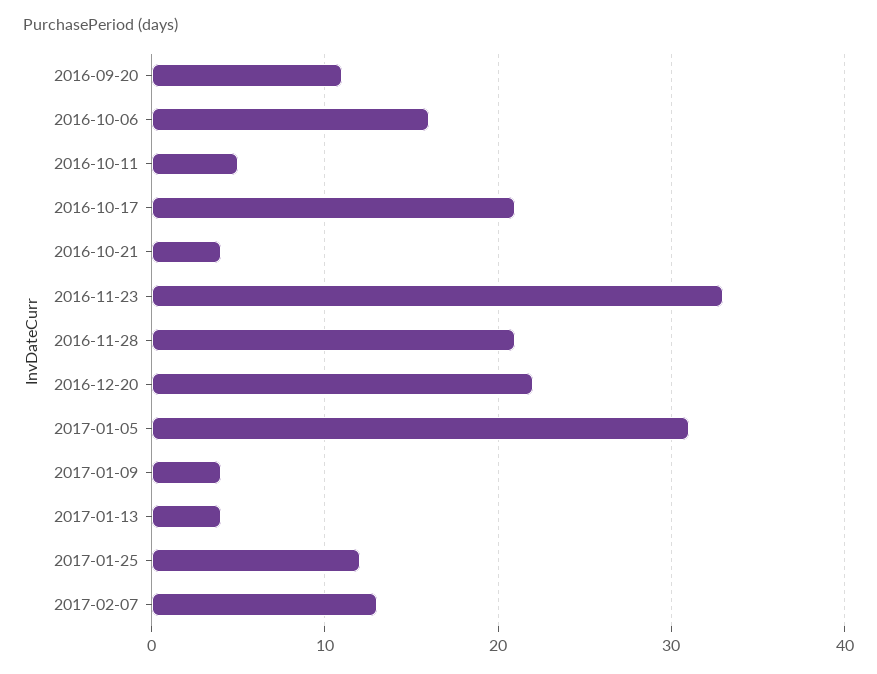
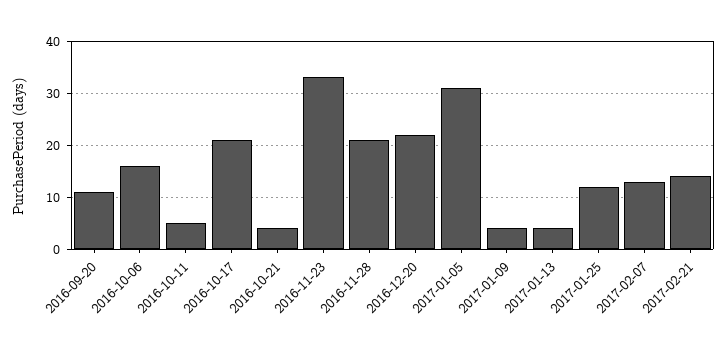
2017-02-21: none -> 15

